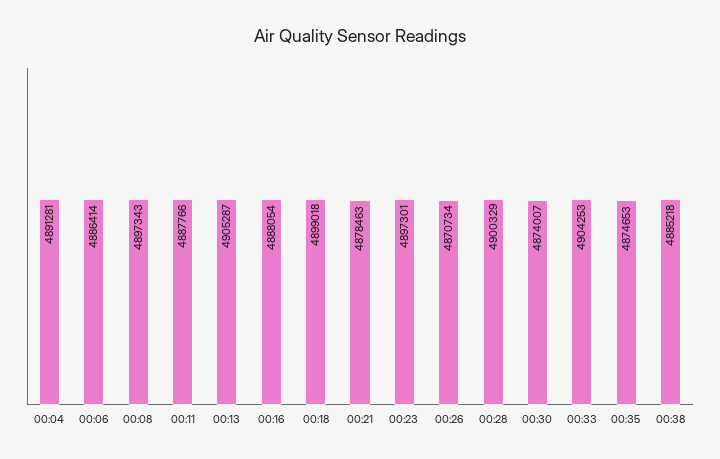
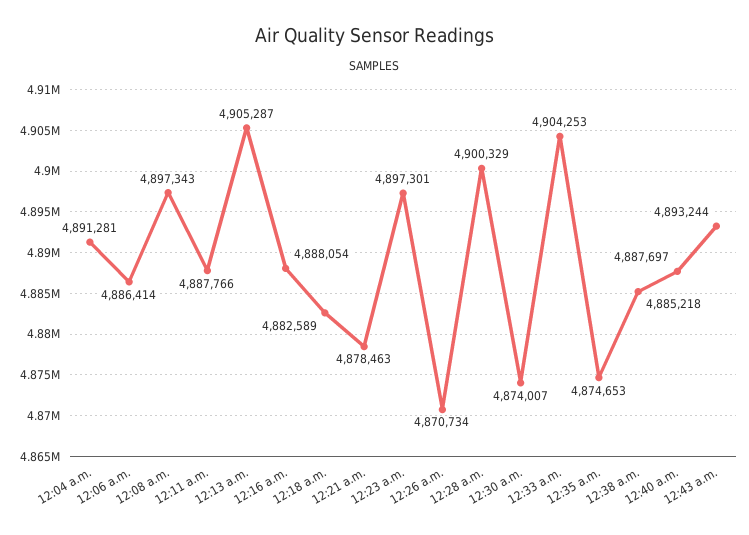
00:18: 4899018 -> 4882589
12:40 a.m.: none -> 4887697
12:43 a.m.: none -> 4893244

